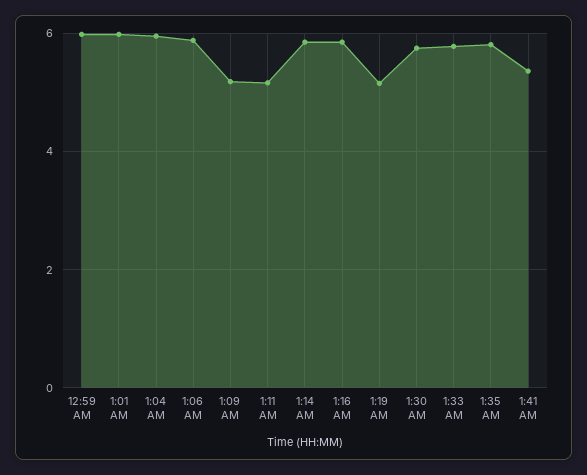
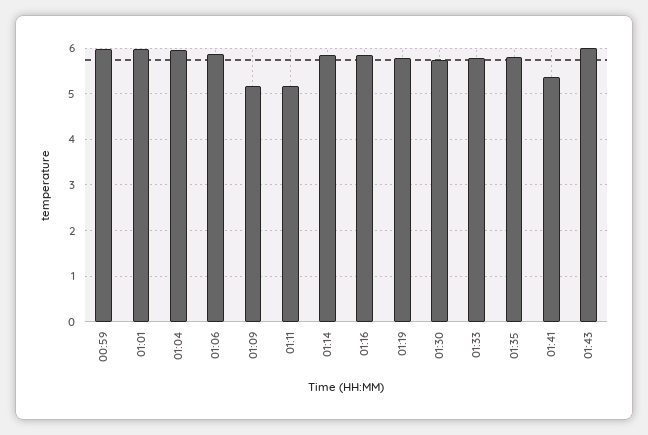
1:19 AM: 5.2 -> 5.8
01:43: none -> 6

